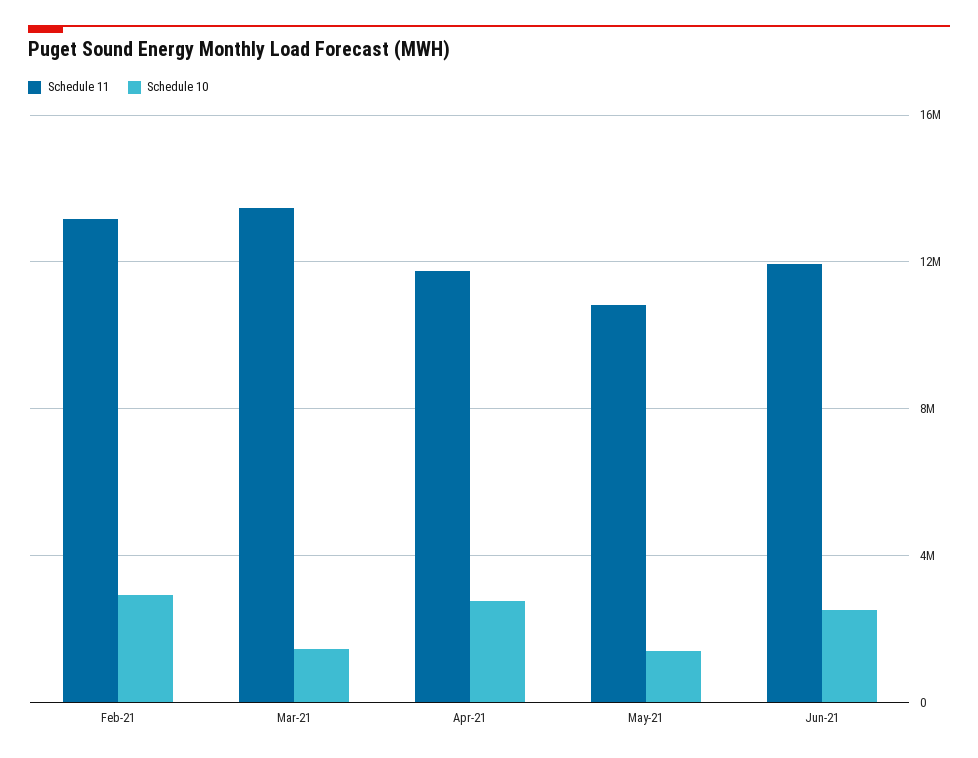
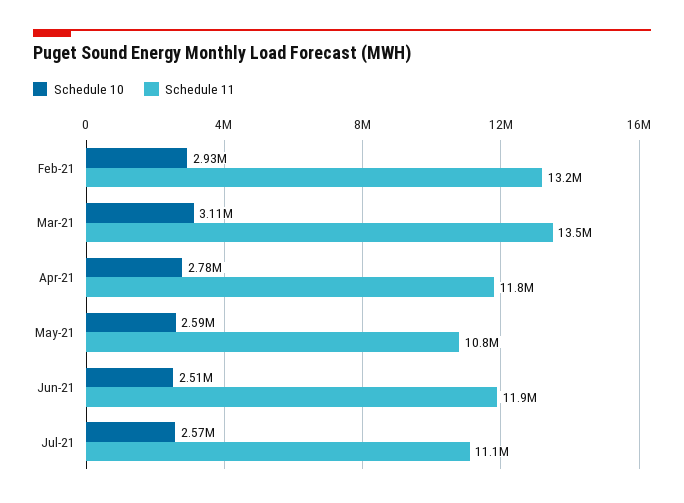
Schedule 10, Mar-21: 1500000 -> 3110000
Schedule 10, May-21: 1500000 -> 2590000
Schedule 10, Jul-21: none -> 2570000
Schedule 11, Jul-21: none -> 11100000

